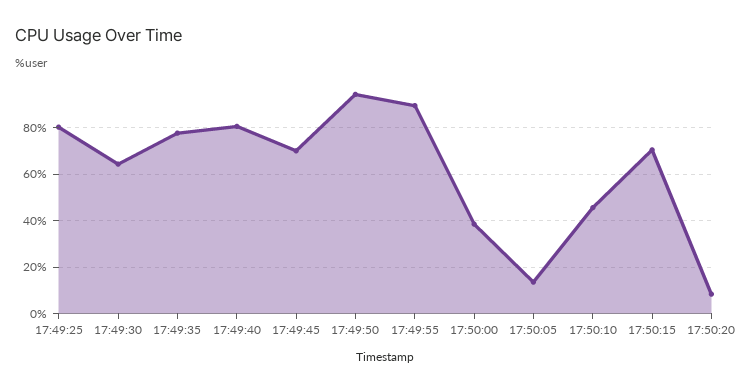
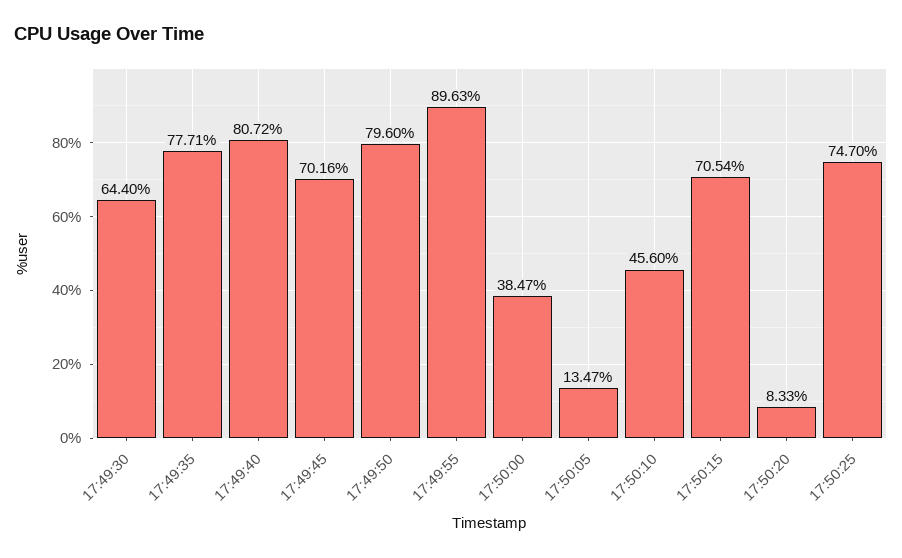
17:49:25: 80 -> none
17:49:50: 95 -> 79.6
17:50:25: none -> 74.7

